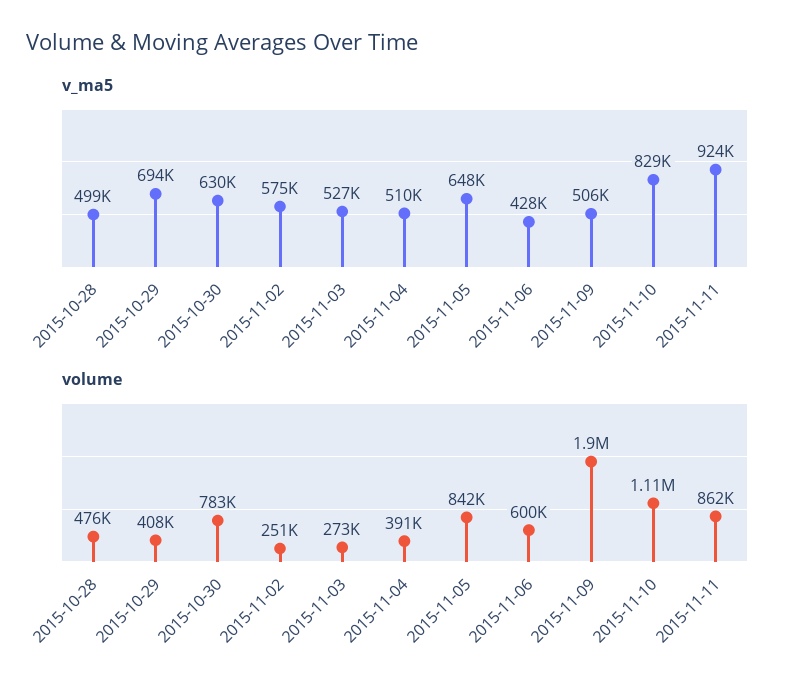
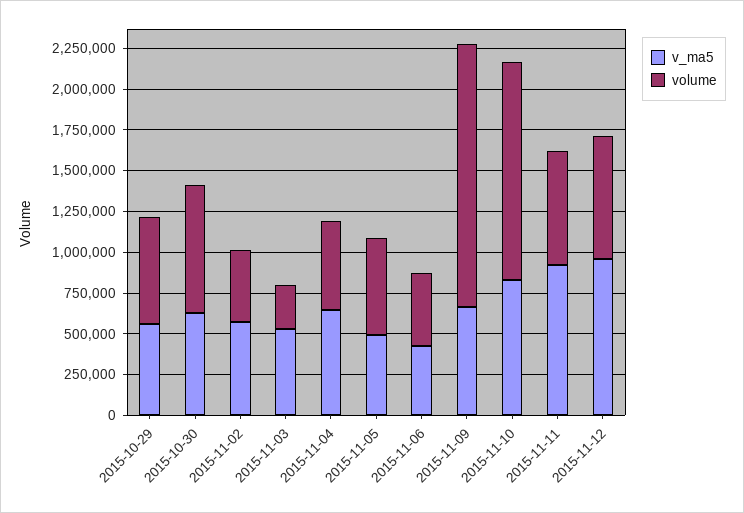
v_ma5, 2015-10-28: 499000 -> none
v_ma5, 2015-10-29: 694000 -> 550000
v_ma5, 2015-11-04: 510000 -> 650000
v_ma5, 2015-11-05: 648000 -> 500000
v_ma5, 2015-11-09: 506000 -> 650000
volume, 2015-10-28: 476000 -> none
volume, 2015-10-29: 408000 -> 650000
volume, 2015-11-02: 251000 -> 450000
volume, 2015-11-04: 391000 -> 550000
volume, 2015-11-05: 842000 -> 600000
volume, 2015-11-06: 600000 -> 450000
volume, 2015-11-09: 1900000 -> 1600000
volume, 2015-11-10: 1110000 -> 1350000
volume, 2015-11-11: 862000 -> 700000
v_ma5, 2015-11-12: none -> 950000
volume, 2015-11-12: none -> 750000

